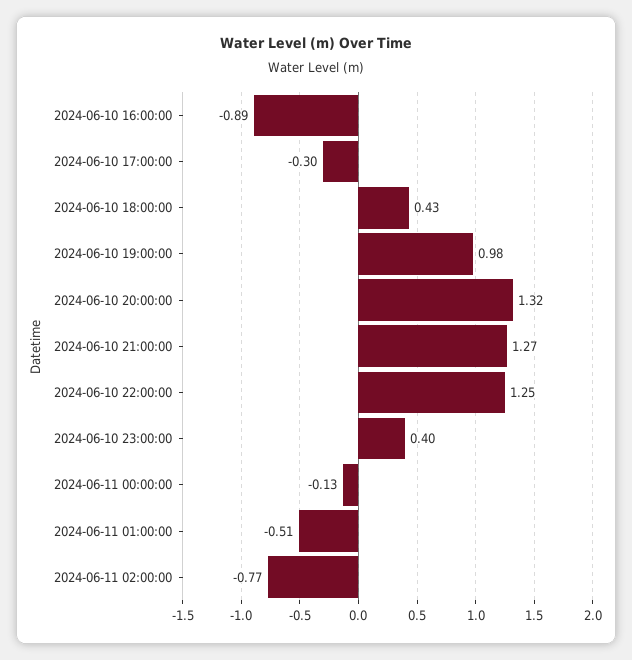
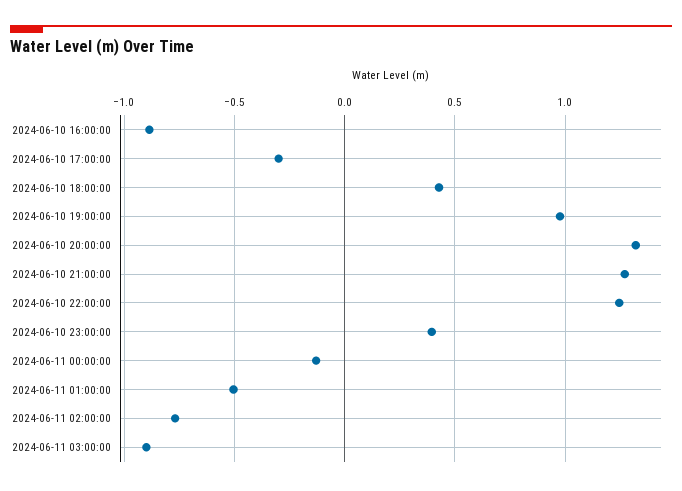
2024-06-11 03:00:00: none -> -0.9

